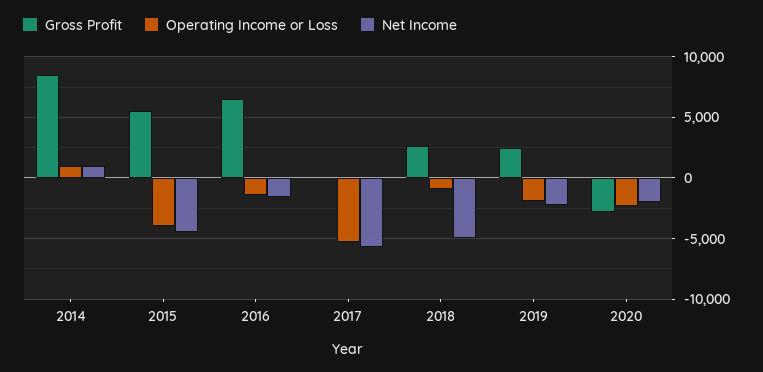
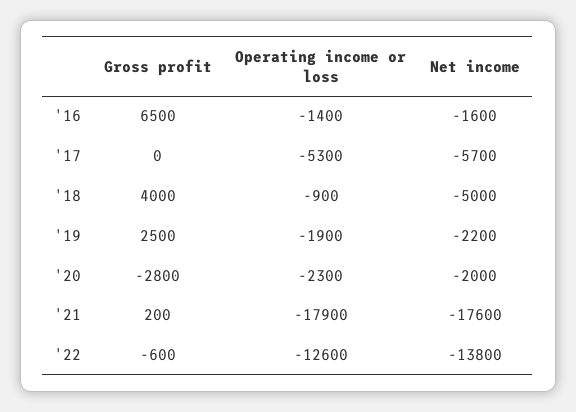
Gross Profit, 2014: 8500 -> none
Operating Income or Loss, 2014: 1000 -> none
Net Income, 2014: 1000 -> none
Gross Profit, 2015: 5500 -> none
Operating Income or Loss, 2015: -4000 -> none
Net Income, 2015: -4500 -> none
Gross Profit, 2018: 2500 -> 4000
Gross Profit, '21: none -> 200
Operating Income or Loss, '21: none -> -17900
Net Income, '21: none -> -17600
Gross Profit, '22: none -> -600
Operating Income or Loss, '22: none -> -12600
Net Income, '22: none -> -13800

